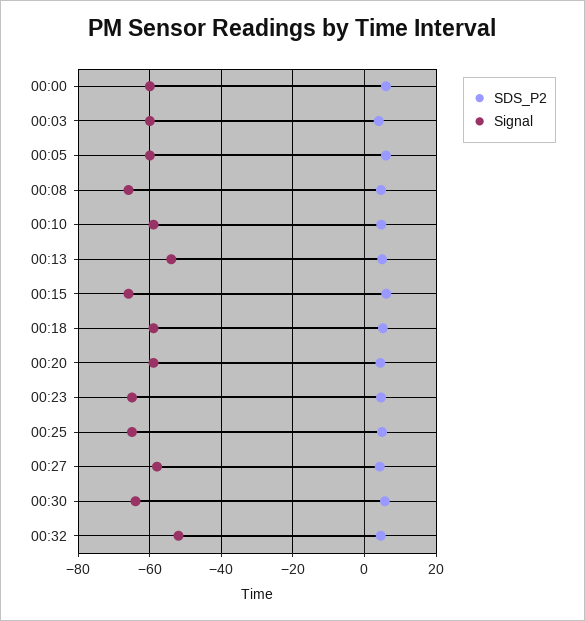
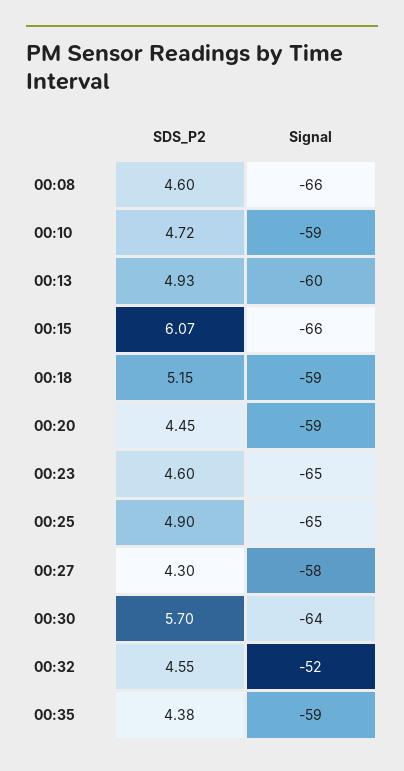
SDS_P2, 00:00: 6 -> none
Signal, 00:00: -60 -> none
SDS_P2, 00:03: 4 -> none
Signal, 00:03: -60 -> none
SDS_P2, 00:05: 6 -> none
Signal, 00:05: -60 -> none
Signal, 00:13: -54 -> -60
SDS_P2, 00:35: none -> 4.38
Signal, 00:35: none -> -59

